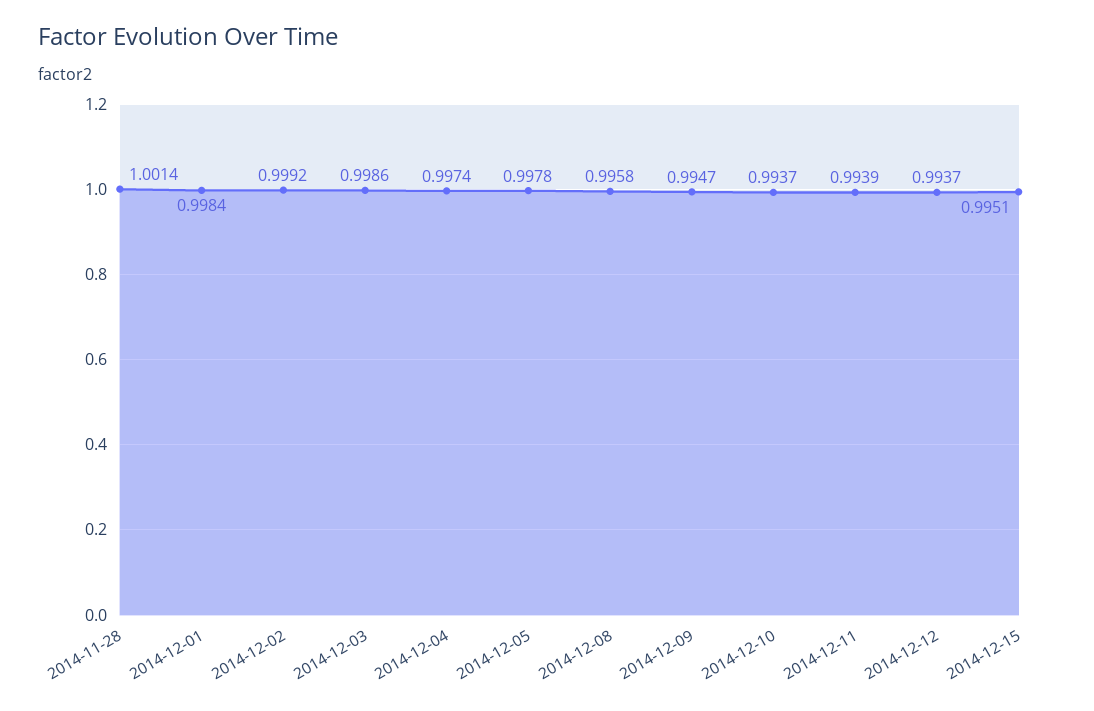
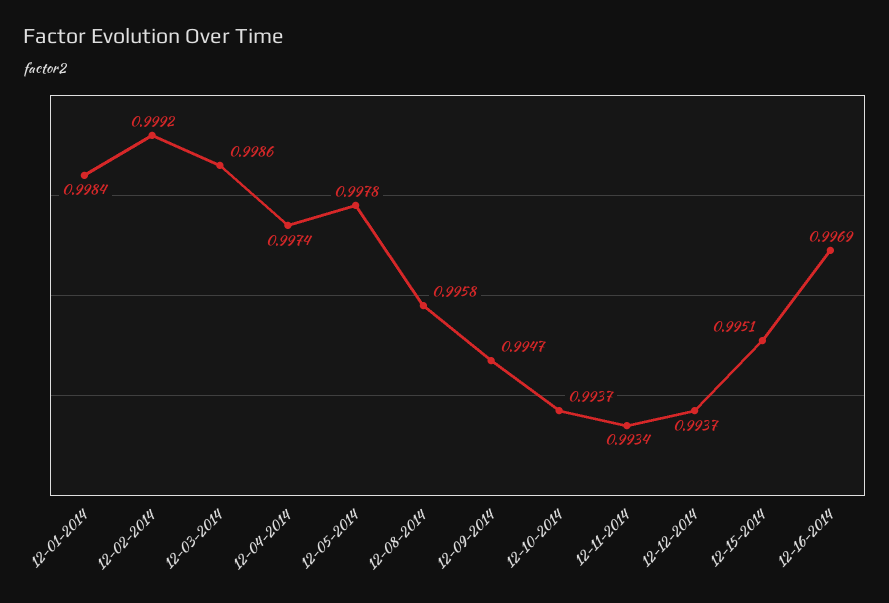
2014-11-28: 1.0014 -> none
2014-12-11: 0.9939 -> 0.9934
12-16-2014: none -> 0.9969

